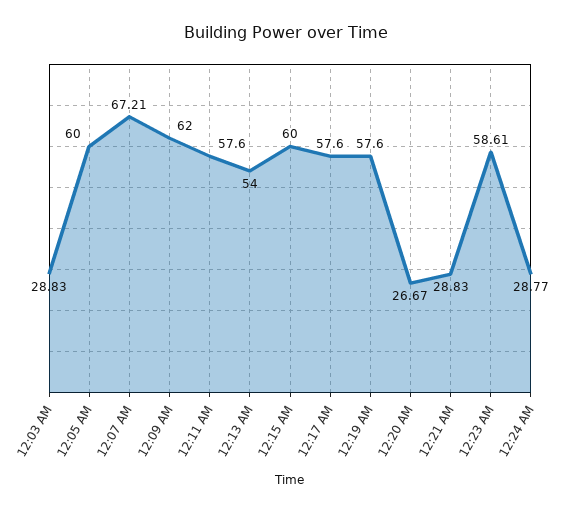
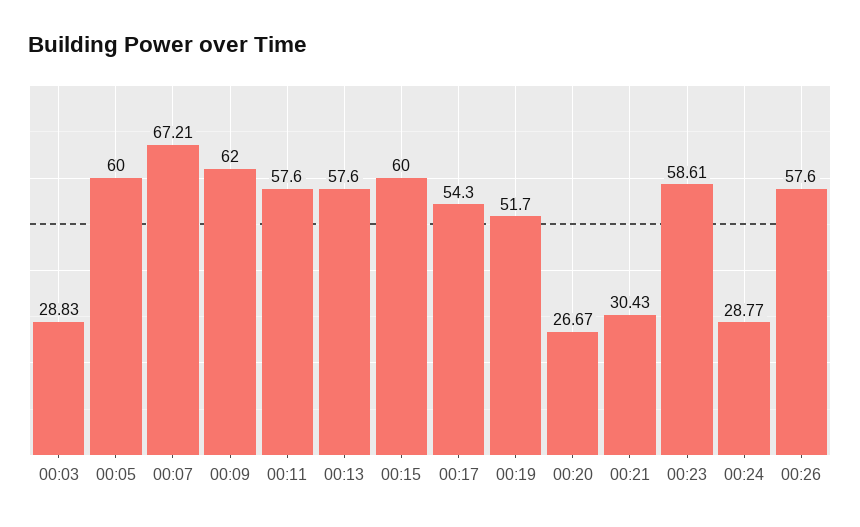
12:13 AM: 54 -> 57.6
12:17 AM: 57.6 -> 54.3
12:19 AM: 57.6 -> 51.7
12:21 AM: 28.83 -> 30.43
00:26: none -> 57.6

